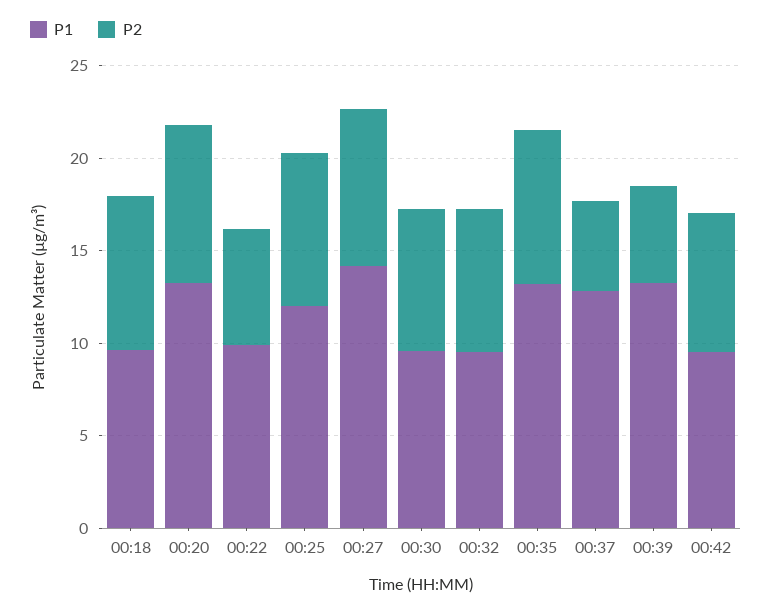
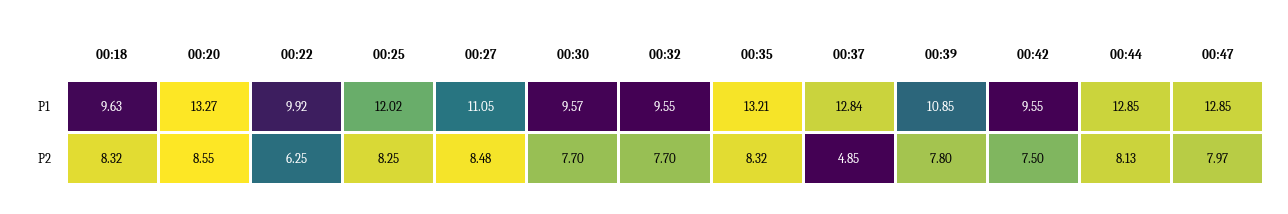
P1, 00:27: 14 -> 11.05
P1, 00:39: 13 -> 10.85
P2, 00:39: 5 -> 7.8
P1, 00:44: none -> 12.85
P1, 00:47: none -> 12.85
P2, 00:44: none -> 8.13
P2, 00:47: none -> 7.97

